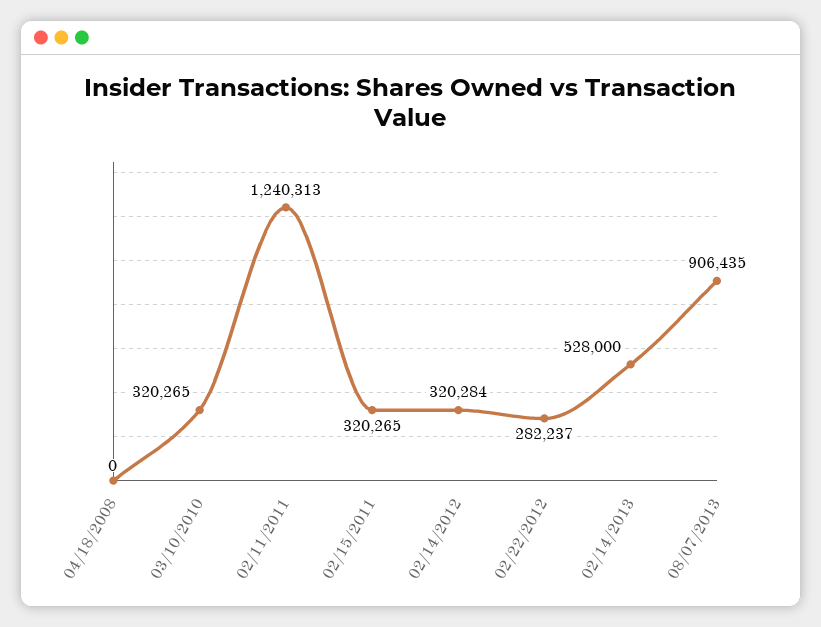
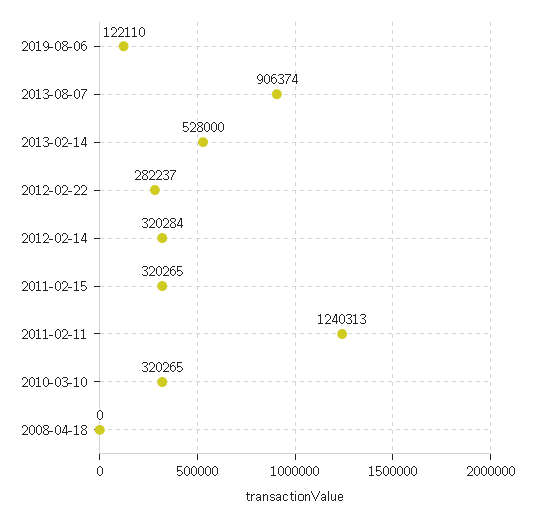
08/07/2013: 906435 -> 906374
2019-08-06: none -> 122110

